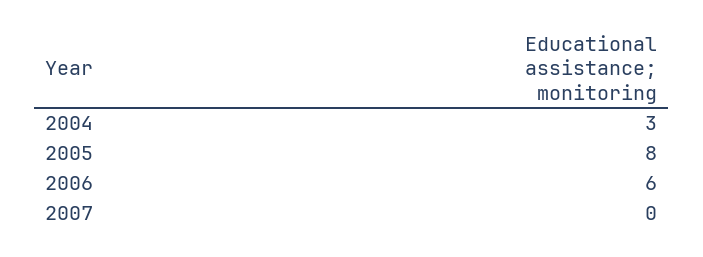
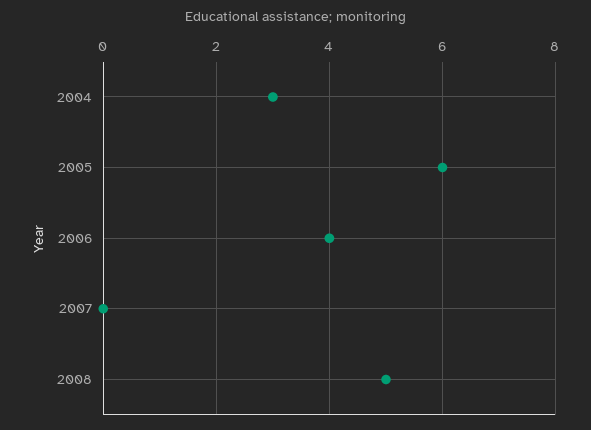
2005: 8 -> 6
2006: 6 -> 4
2008: none -> 5

